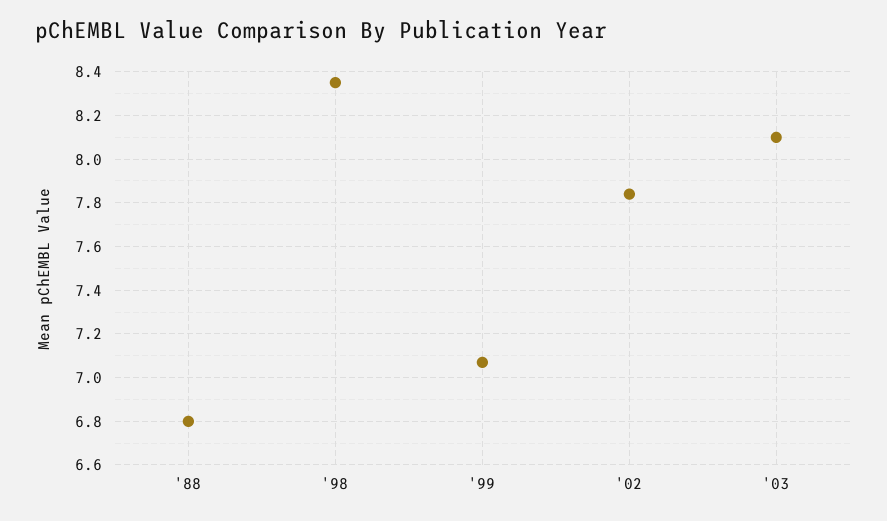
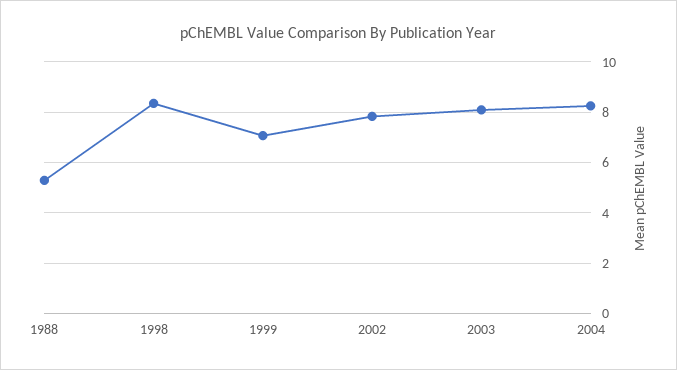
'88: 6.8 -> 5.25
2004: none -> 8.25

